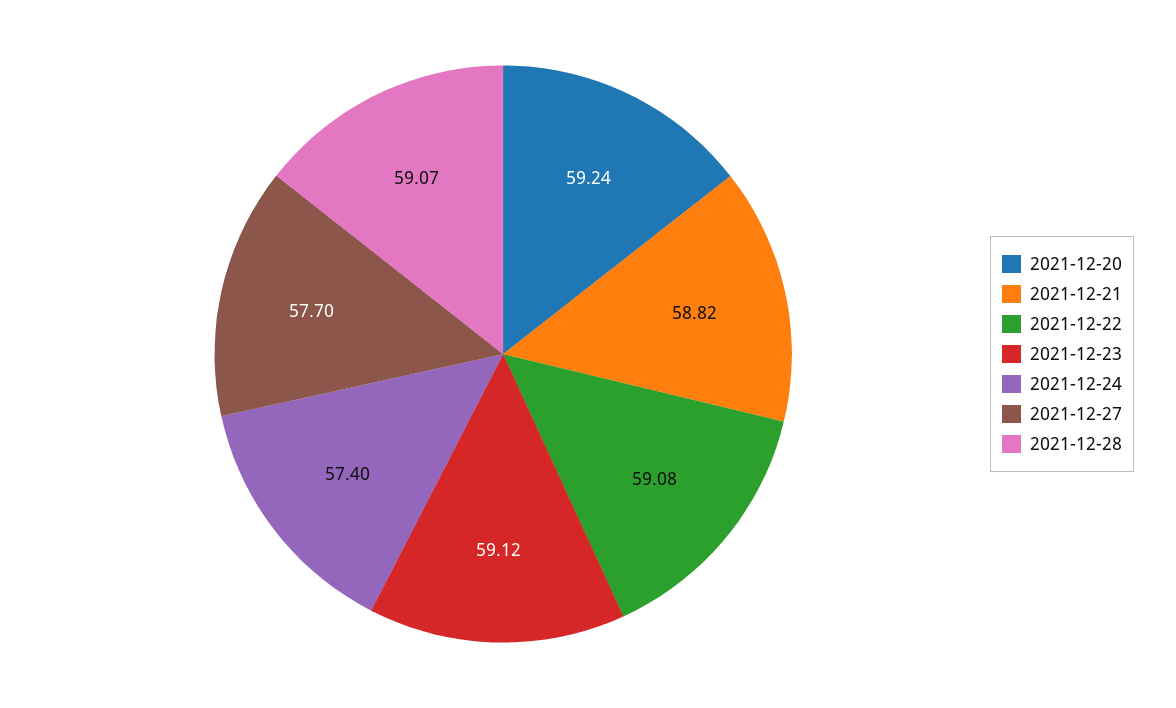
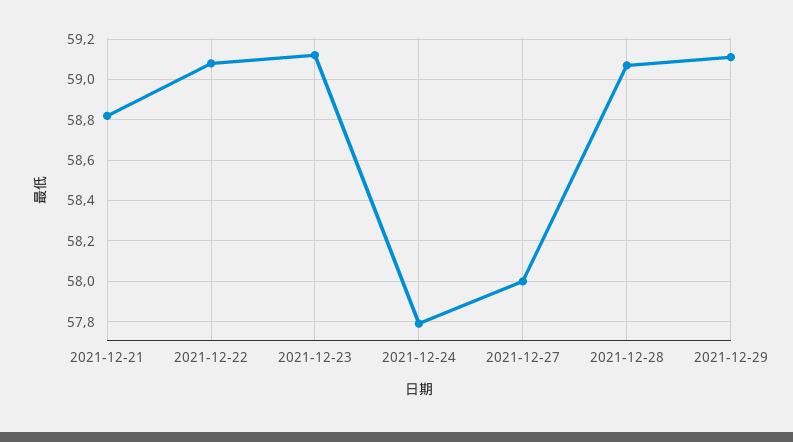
2021-12-20: 59.24 -> none
2021-12-24: 57.4 -> 57.8
2021-12-27: 57.7 -> 58
2021-12-29: none -> 59.1

